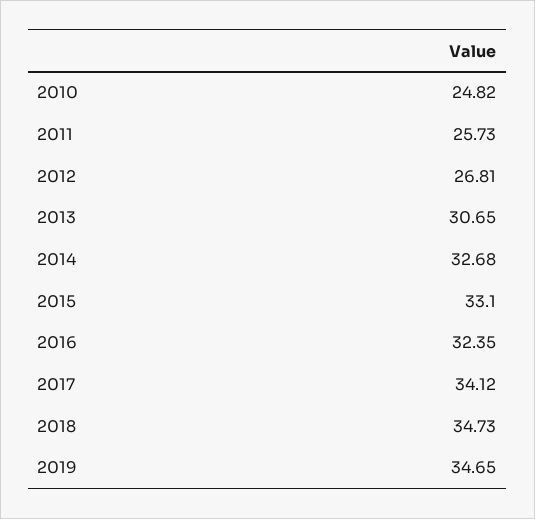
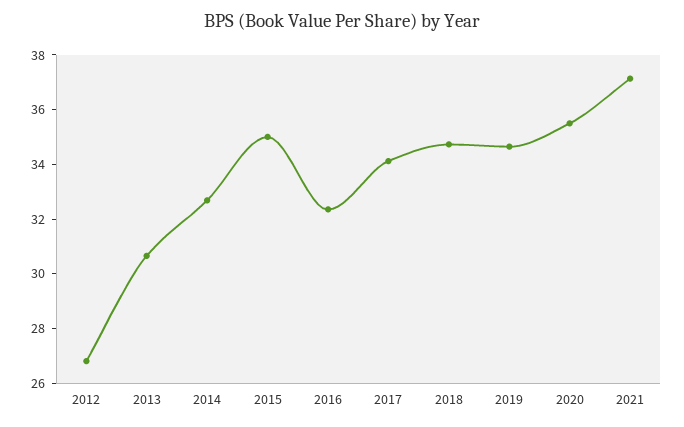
2010: 24.82 -> none
2011: 25.73 -> none
2015: 33.1 -> 35
2020: none -> 35.5
2021: none -> 37

